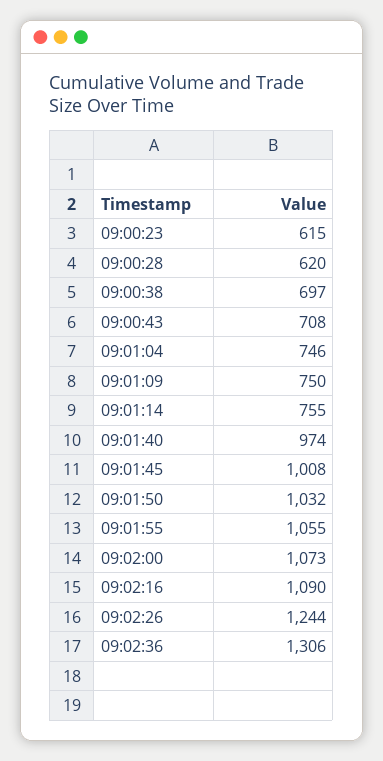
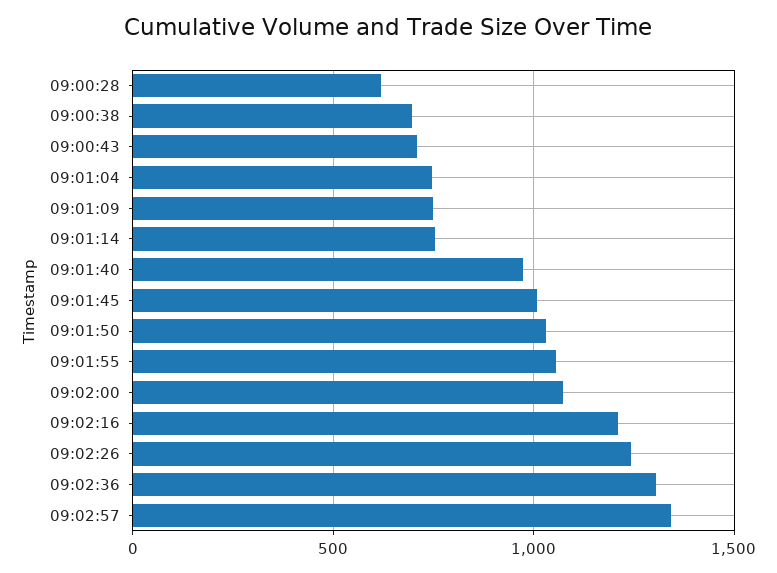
09:00:23: 615 -> none
09:02:16: 1090 -> 1200
09:02:57: none -> 1350

